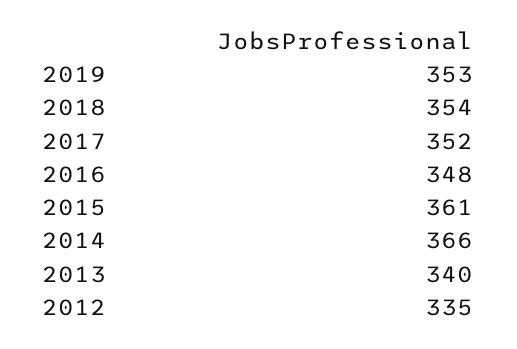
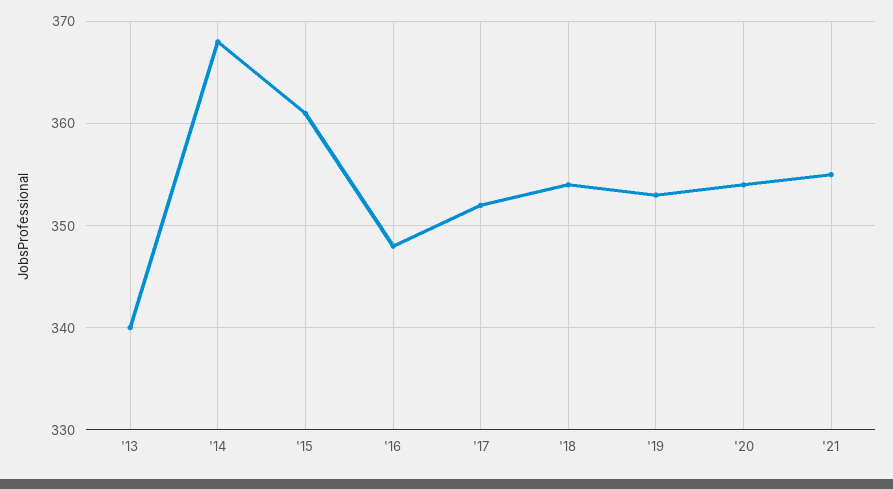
2014: 366 -> 368
2012: 335 -> none
'20: none -> 354
'21: none -> 355

